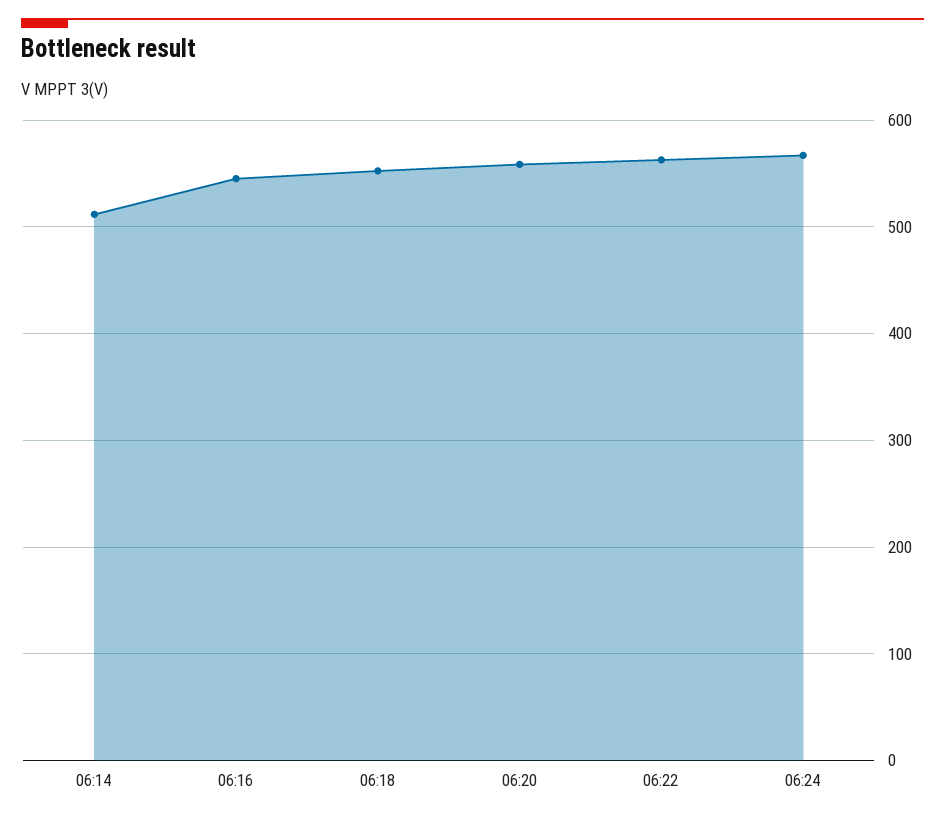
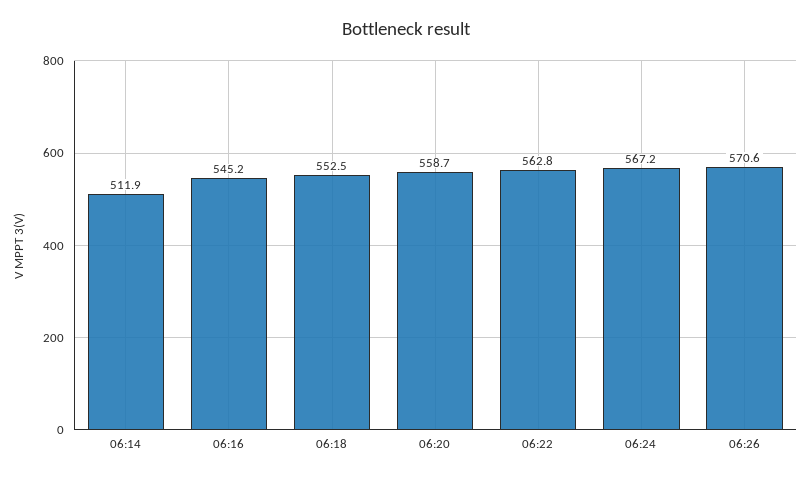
06:26: none -> 570.6

